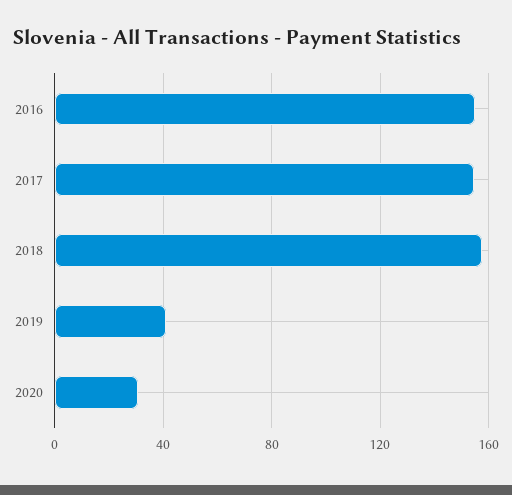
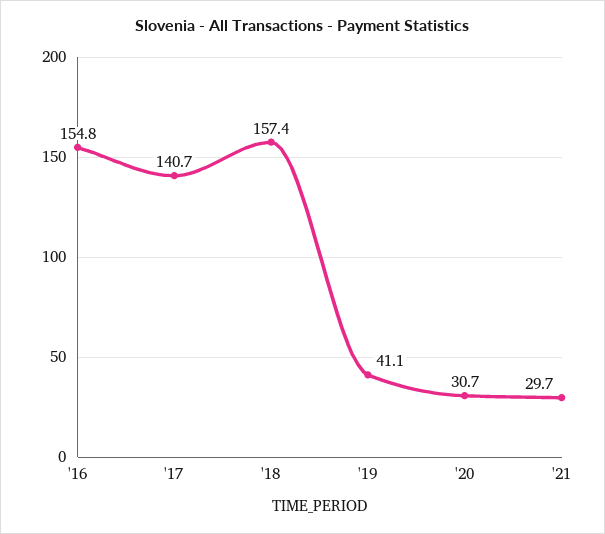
2017: 155 -> 140.7
'21: none -> 29.7

